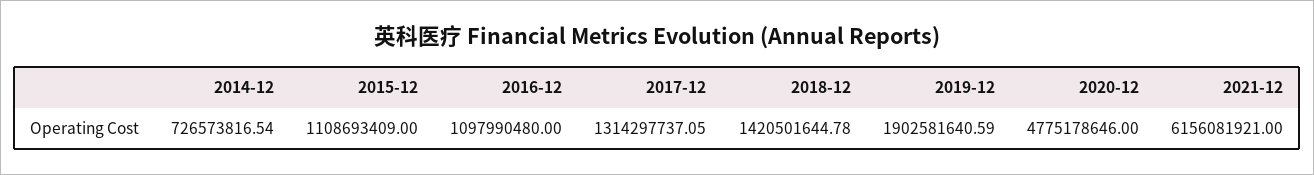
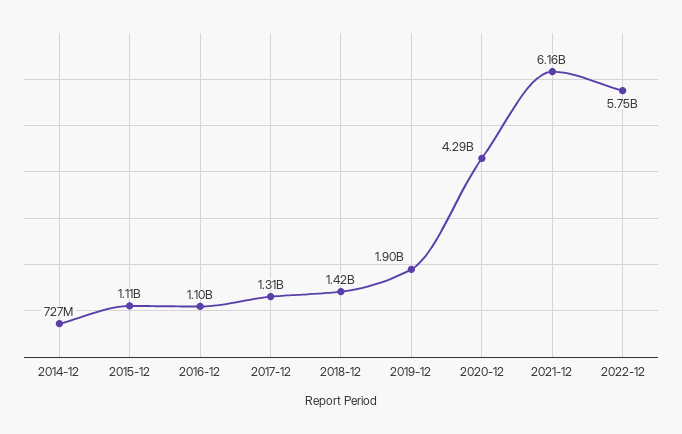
2020-12: 4775178646 -> 4290000000
2022-12: none -> 5750000000

